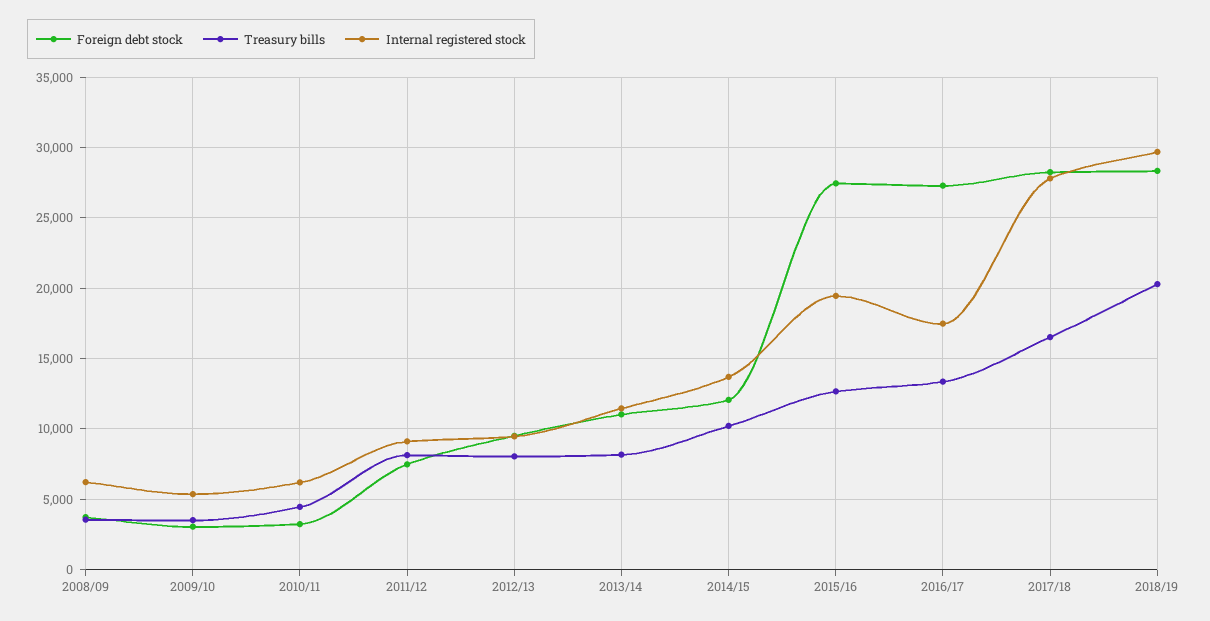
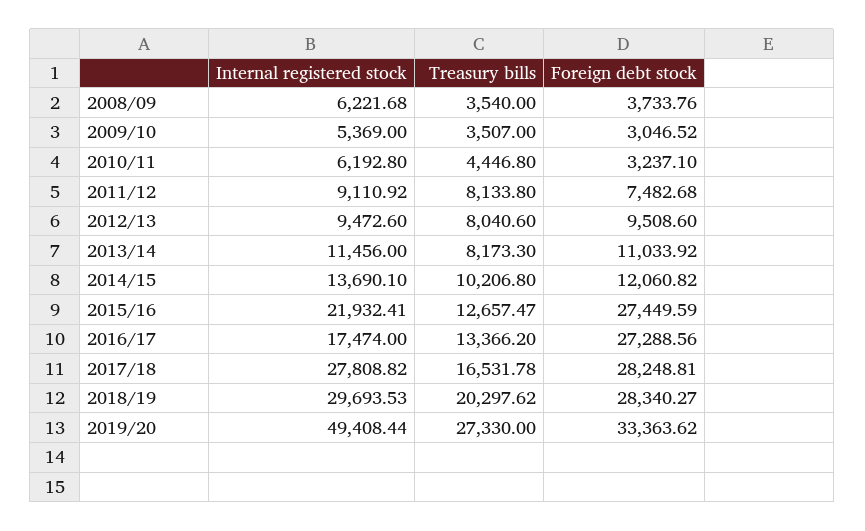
Internal registered stock, 2015/16: 19500 -> 21932.41
Internal registered stock, 2019/20: none -> 49408.44
Treasury bills, 2019/20: none -> 27330
Foreign debt stock, 2019/20: none -> 33363.62

